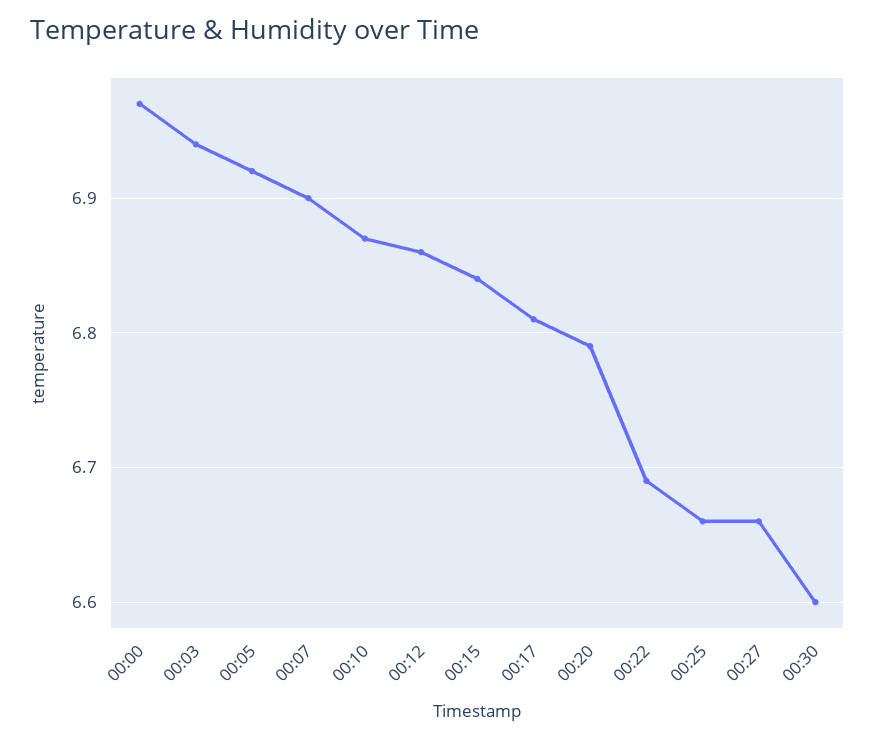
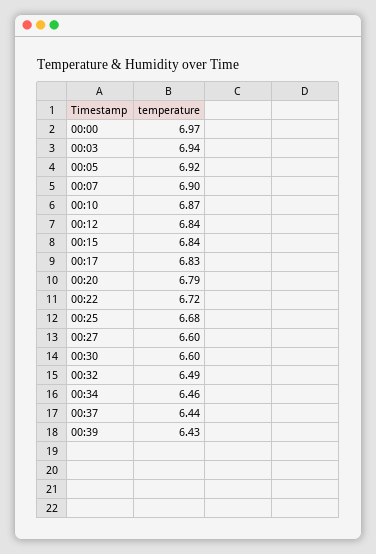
00:12: 6.86 -> 6.84
00:17: 6.81 -> 6.83
00:22: 6.69 -> 6.72
00:25: 6.66 -> 6.68
00:27: 6.66 -> 6.6
00:32: none -> 6.49
00:34: none -> 6.46
00:37: none -> 6.44
00:39: none -> 6.43

